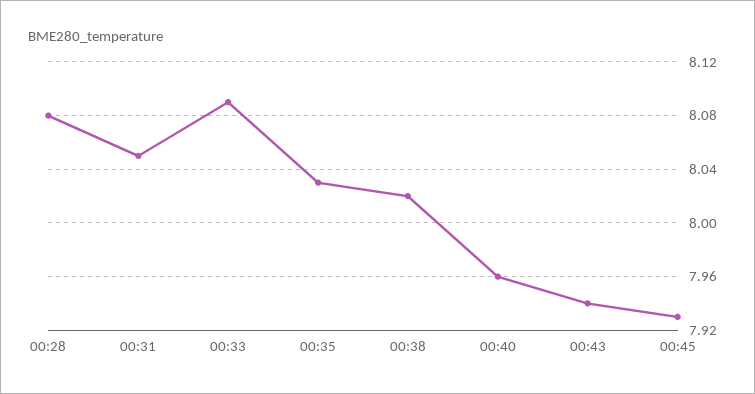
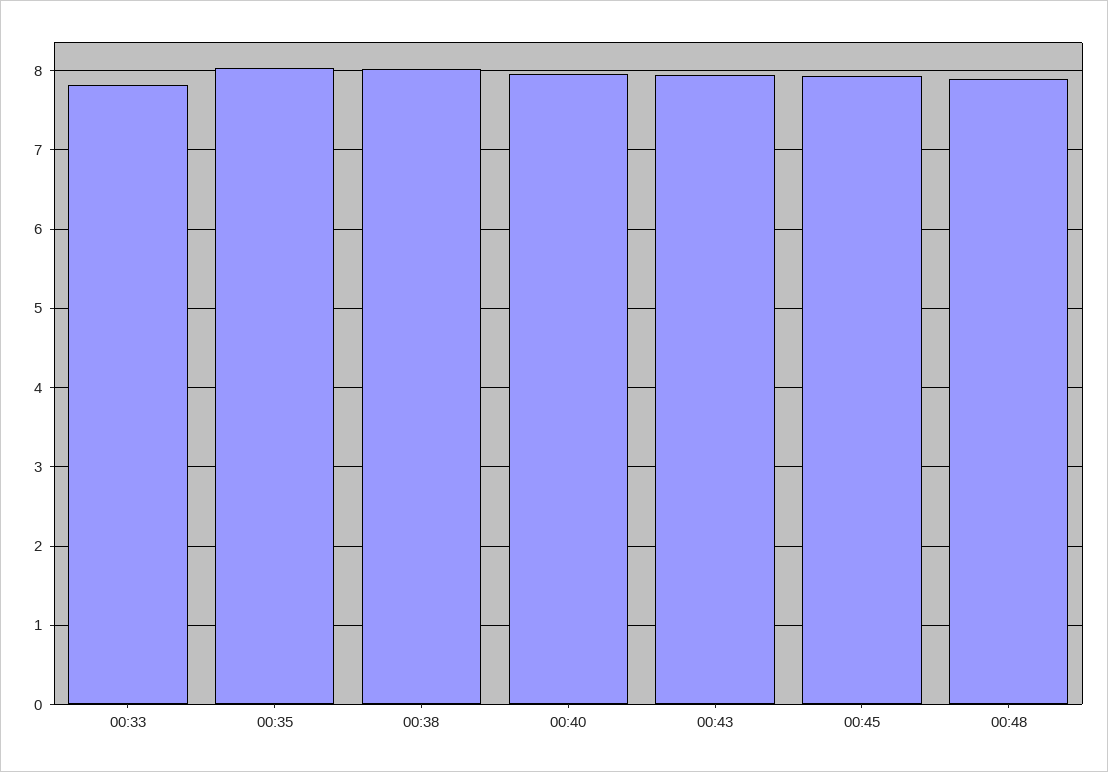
00:28: 8.08 -> none
00:31: 8.05 -> none
00:33: 8.09 -> 7.8
00:48: none -> 7.9

